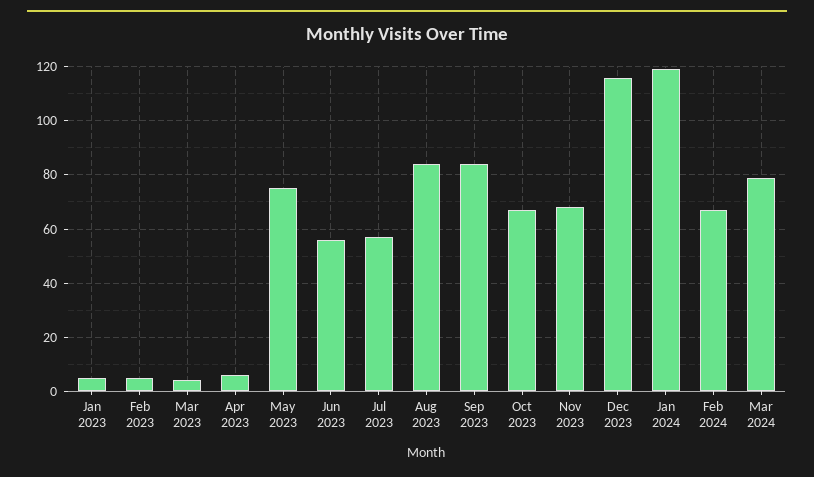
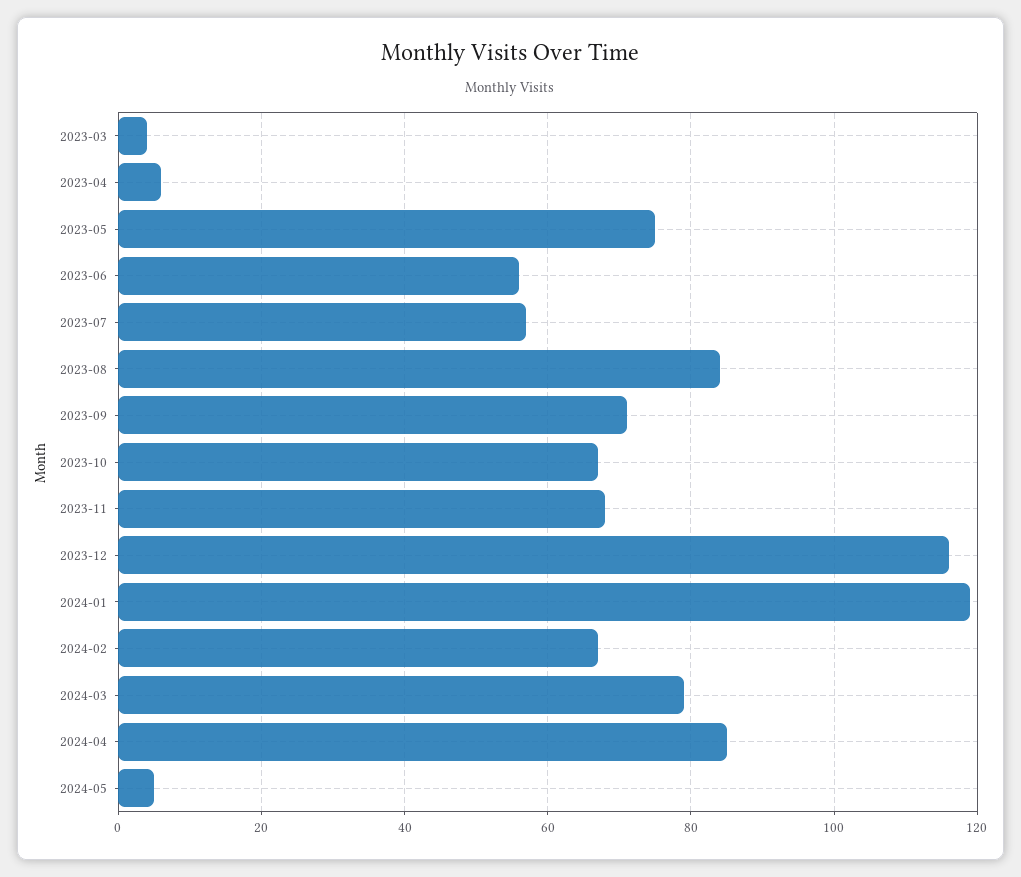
Jan 2023: 5 -> none
Feb 2023: 5 -> none
Sep 2023: 85 -> 70
2024-04: none -> 85
2024-05: none -> 5

